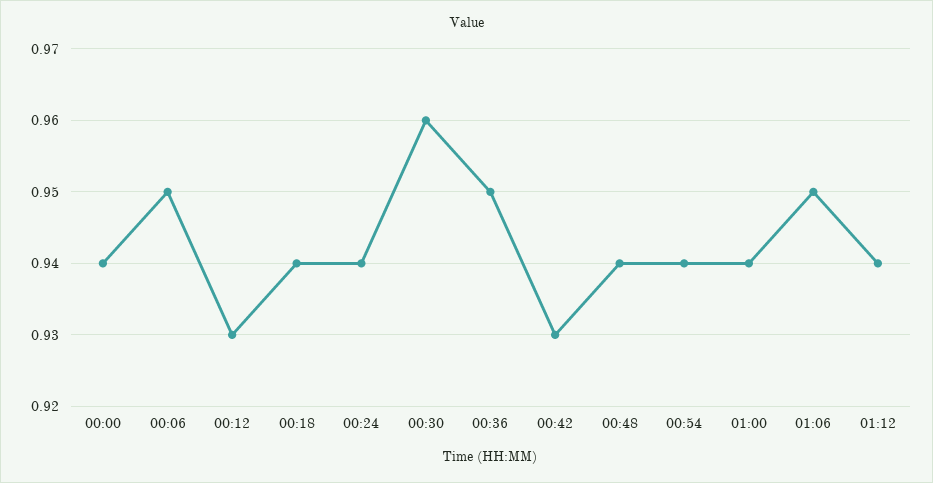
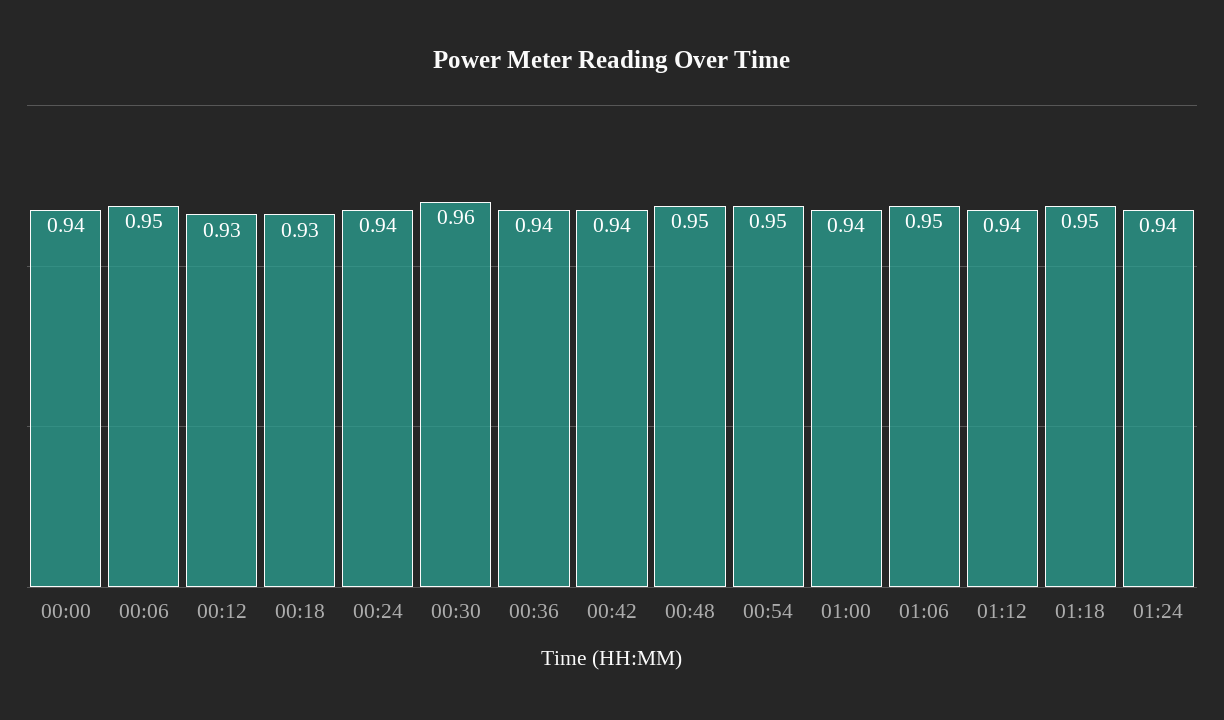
00:18: 0.94 -> 0.93
00:36: 0.95 -> 0.94
00:42: 0.93 -> 0.94
00:48: 0.94 -> 0.95
00:54: 0.94 -> 0.95
01:18: none -> 0.95
01:24: none -> 0.94

